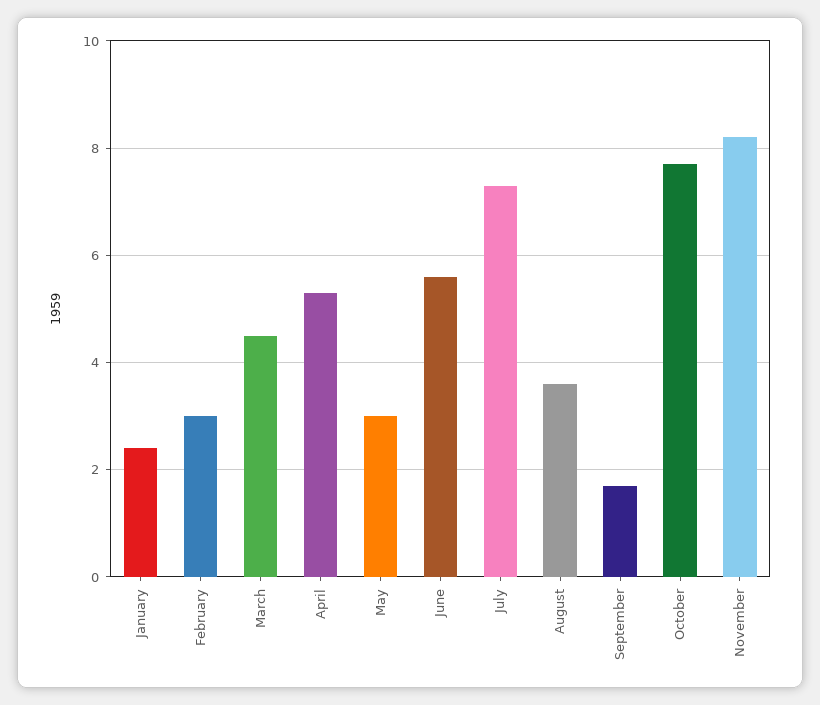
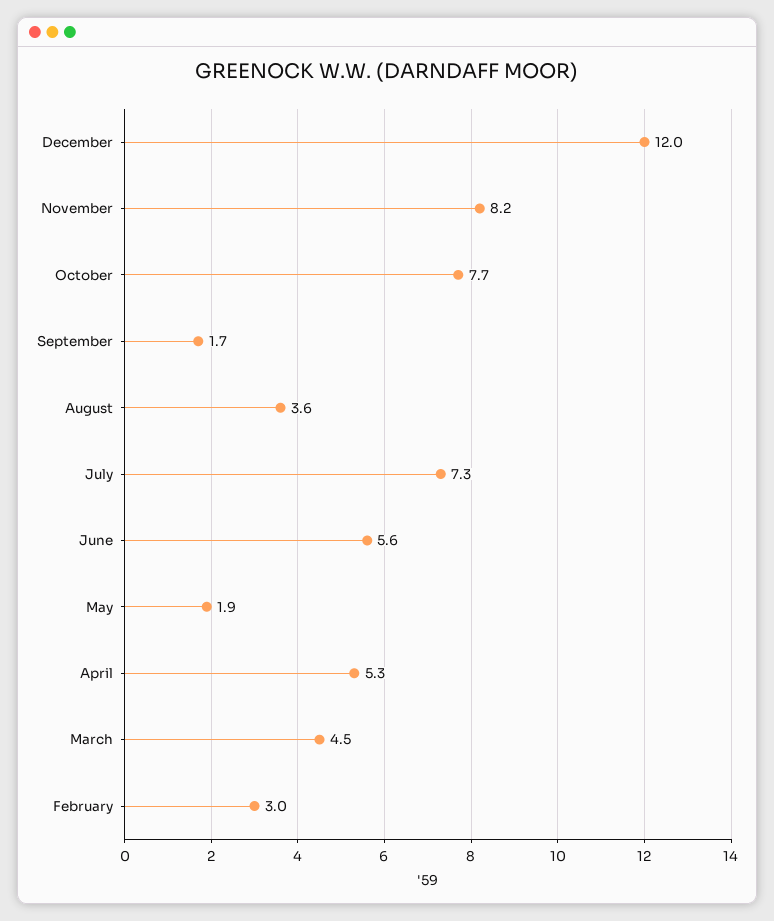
January: 2.5 -> none
May: 3 -> 1.9
December: none -> 12

